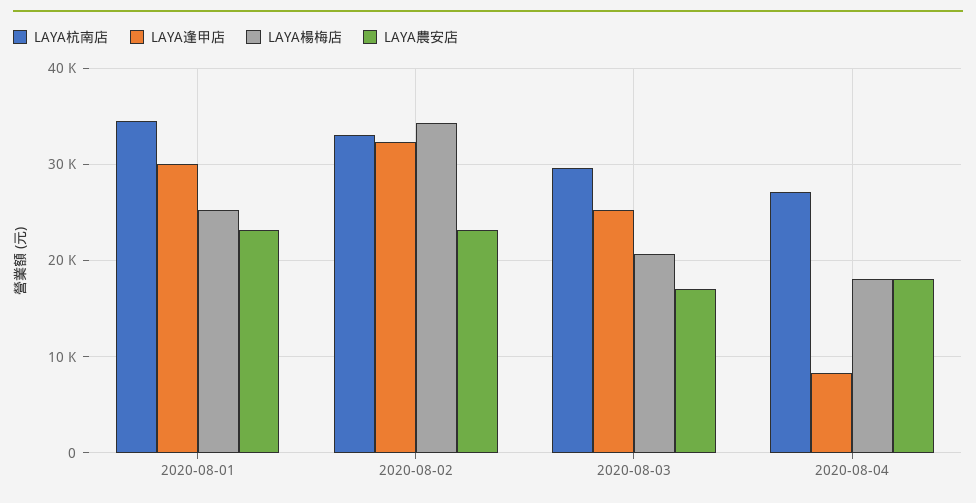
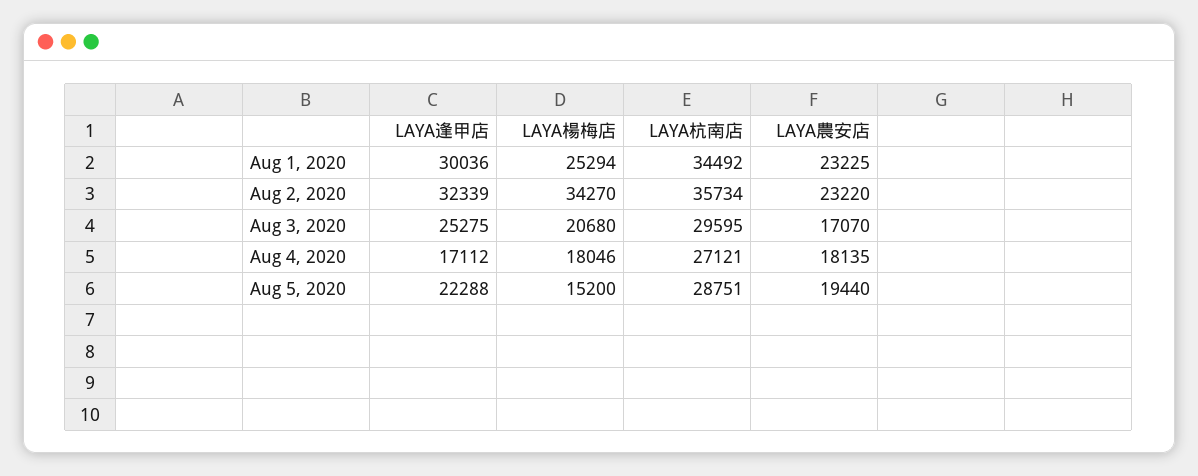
LAYA杭南店, 2020-08-02: 33000 -> 35734
LAYA逢甲店, 2020-08-04: 8000 -> 17112
LAYA逢甲店, Aug 5, 2020: none -> 22288
LAYA楊梅店, Aug 5, 2020: none -> 15200
LAYA杭南店, Aug 5, 2020: none -> 28751
LAYA農安店, Aug 5, 2020: none -> 19440

